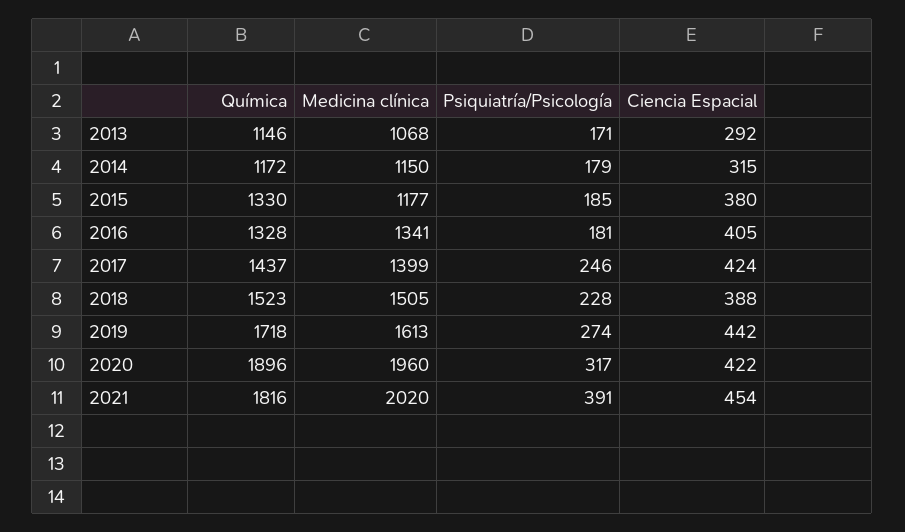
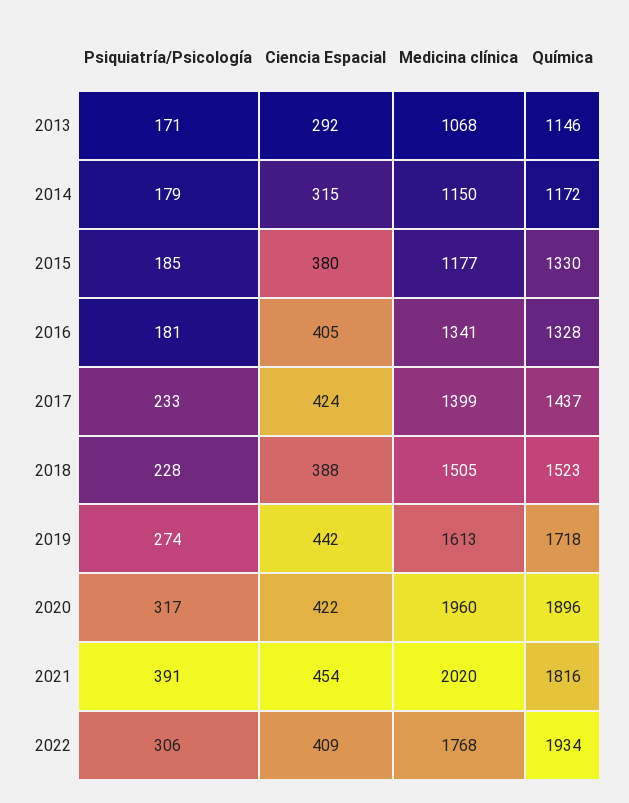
Psiquiatría/Psicología, 2017: 246 -> 233
Psiquiatría/Psicología, 2022: none -> 306
Ciencia Espacial, 2022: none -> 409
Medicina clínica, 2022: none -> 1768
Química, 2022: none -> 1934

